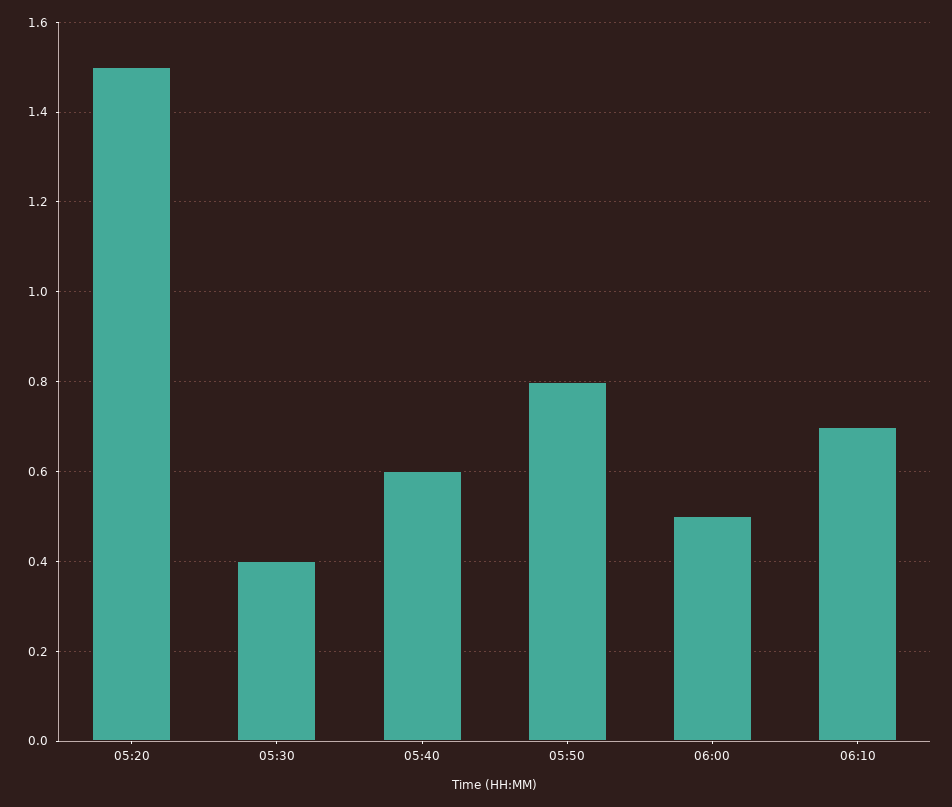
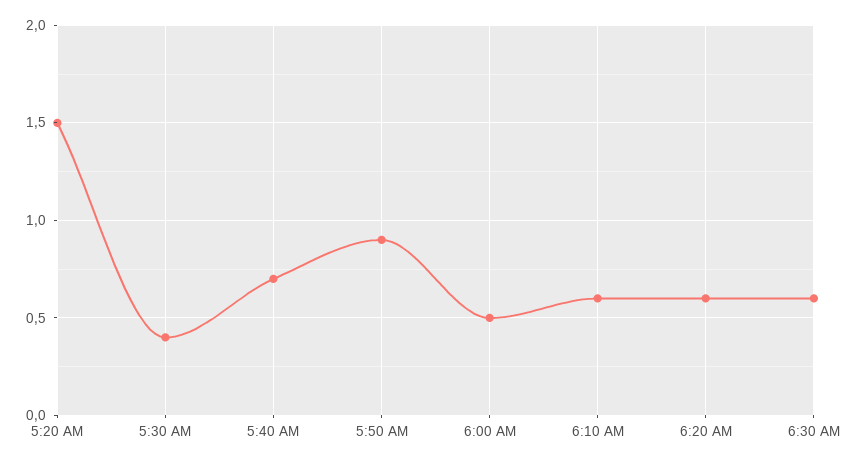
05:40: 0.6 -> 0.7
05:50: 0.8 -> 0.9
06:10: 0.7 -> 0.6
6:20 AM: none -> 0.6
6:30 AM: none -> 0.6

